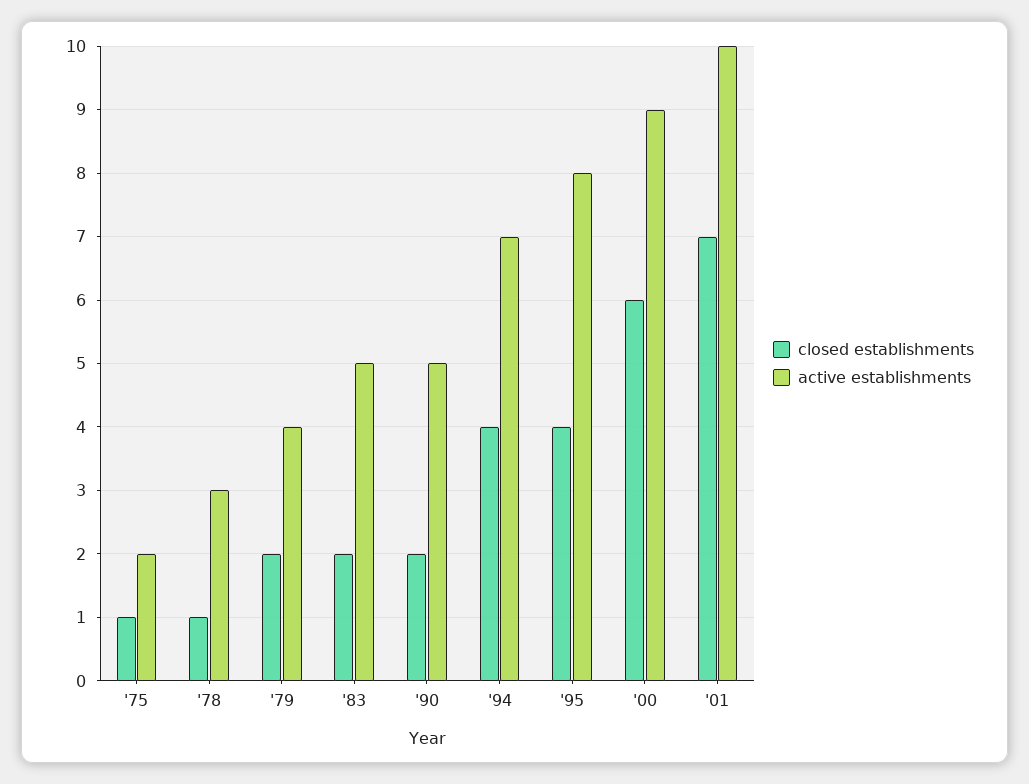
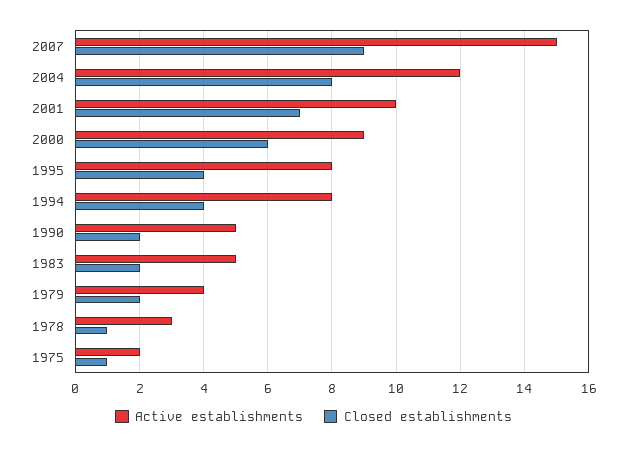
active establishments, '94: 7 -> 8
active establishments, 2007: none -> 15
closed establishments, 2007: none -> 9
active establishments, 2004: none -> 12
closed establishments, 2004: none -> 8

